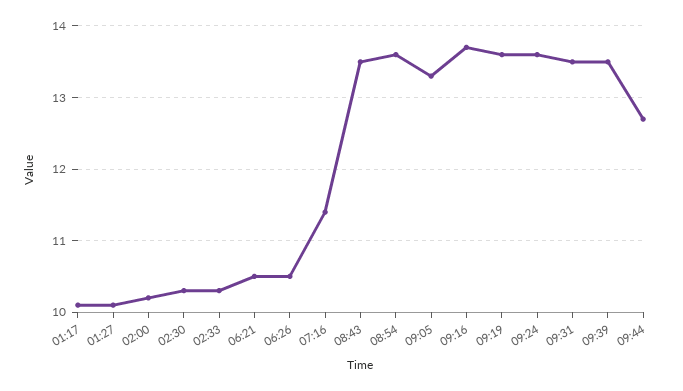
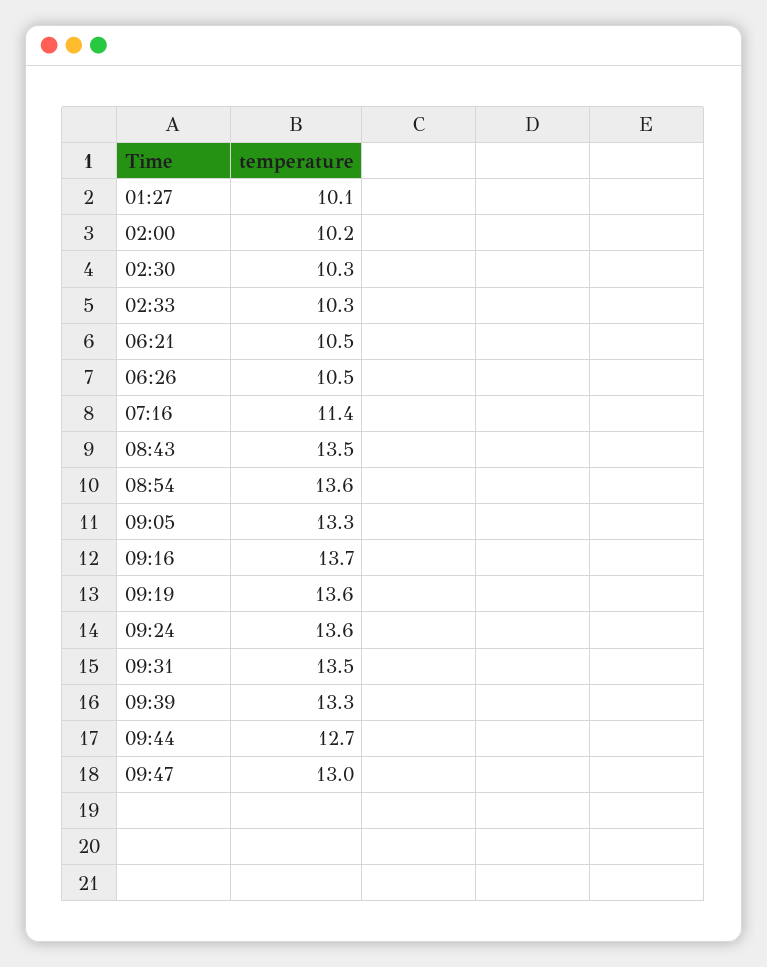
01:17: 10.1 -> none
09:39: 13.5 -> 13.3
09:47: none -> 13

